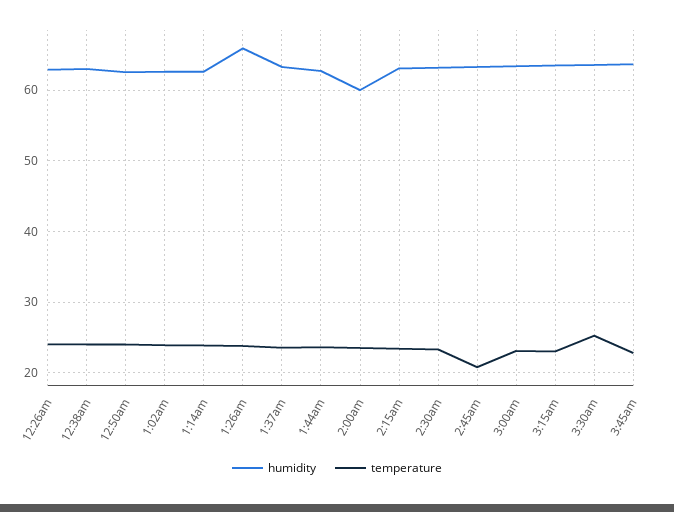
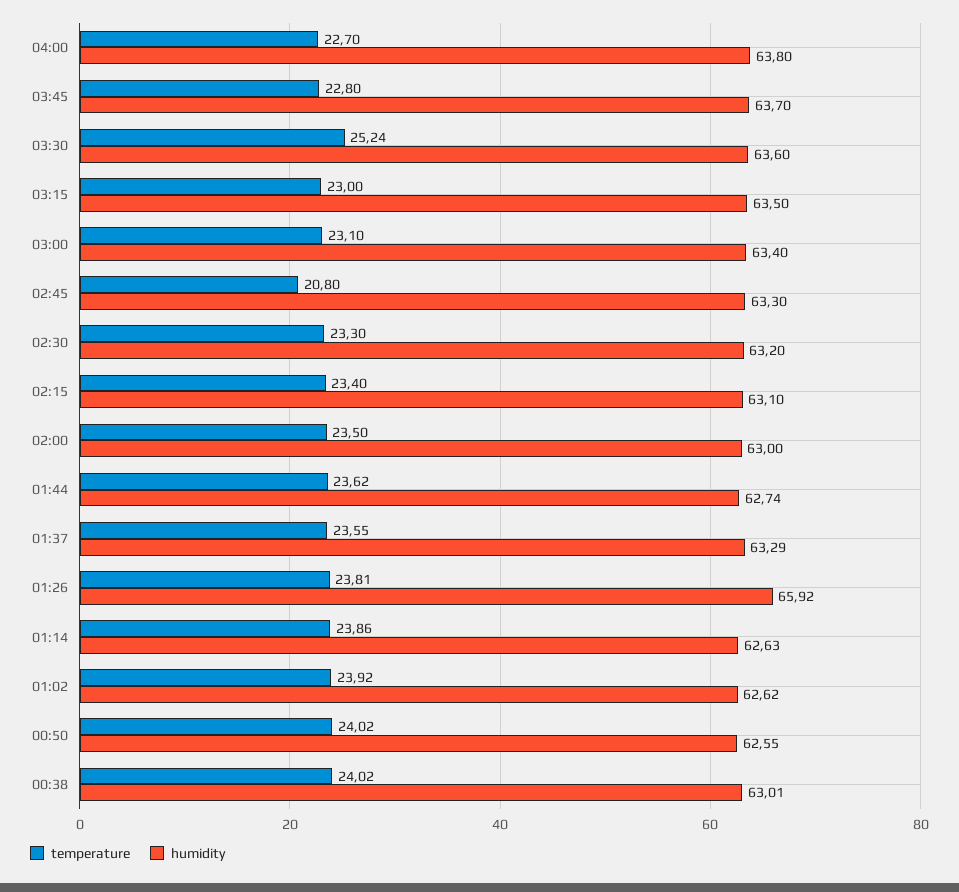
humidity, 12:26am: 63 -> none
temperature, 12:26am: 24 -> none
humidity, 2:00am: 60 -> 63
temperature, 04:00: none -> 22.7
humidity, 04:00: none -> 63.8

